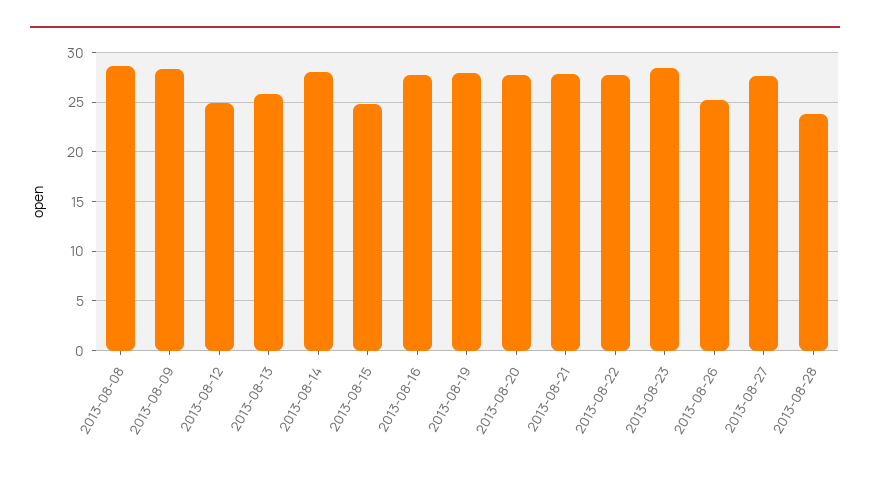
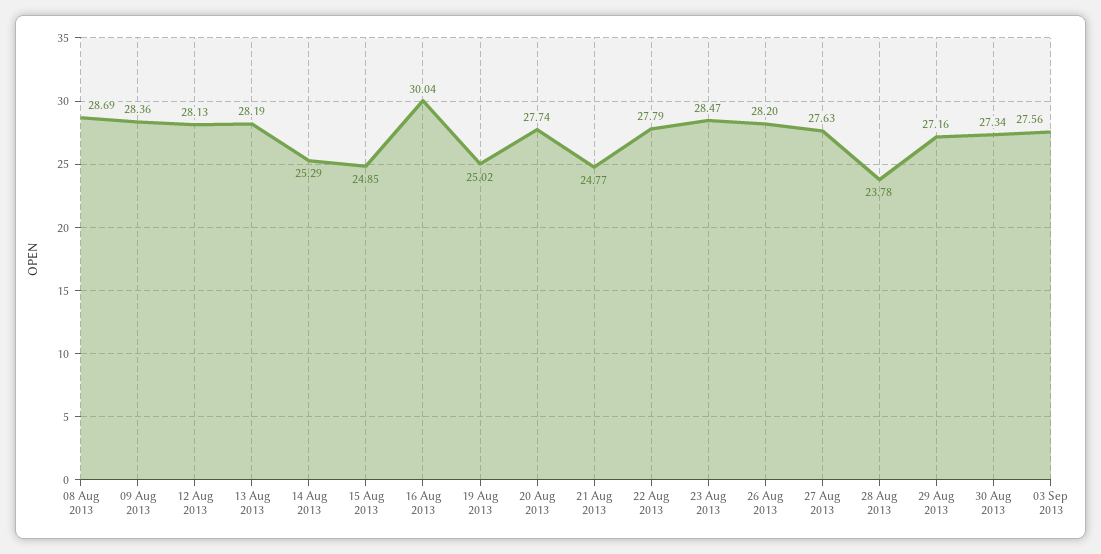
2013-08-12: 25 -> 28.13
2013-08-13: 26 -> 28.19
2013-08-14: 28 -> 25.29
2013-08-16: 28 -> 30.04
2013-08-19: 28 -> 25.02
2013-08-21: 28 -> 24.77
2013-08-26: 25 -> 28.2
29 Aug 2013: none -> 27.16
30 Aug 2013: none -> 27.34
03 Sep 2013: none -> 27.56

